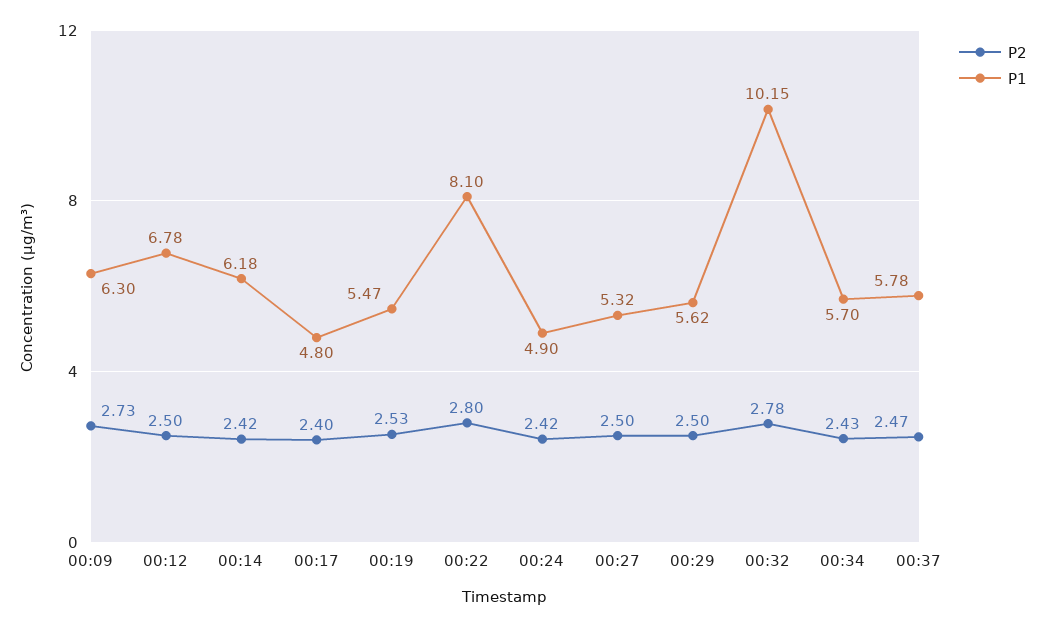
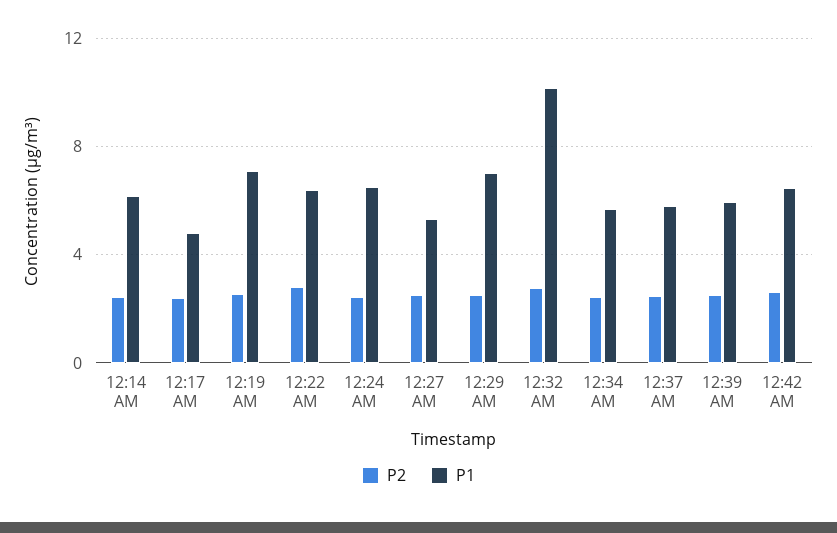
P2, 00:09: 2.73 -> none
P1, 00:09: 6.3 -> none
P2, 00:12: 2.5 -> none
P1, 00:12: 6.78 -> none
P1, 00:19: 5.47 -> 7
P1, 00:22: 8.1 -> 6.5
P1, 00:24: 4.9 -> 6.5
P1, 00:29: 5.62 -> 7
P2, 12:39 AM: none -> 2.5
P1, 12:39 AM: none -> 6
P2, 12:42 AM: none -> 2.5
P1, 12:42 AM: none -> 6.5

